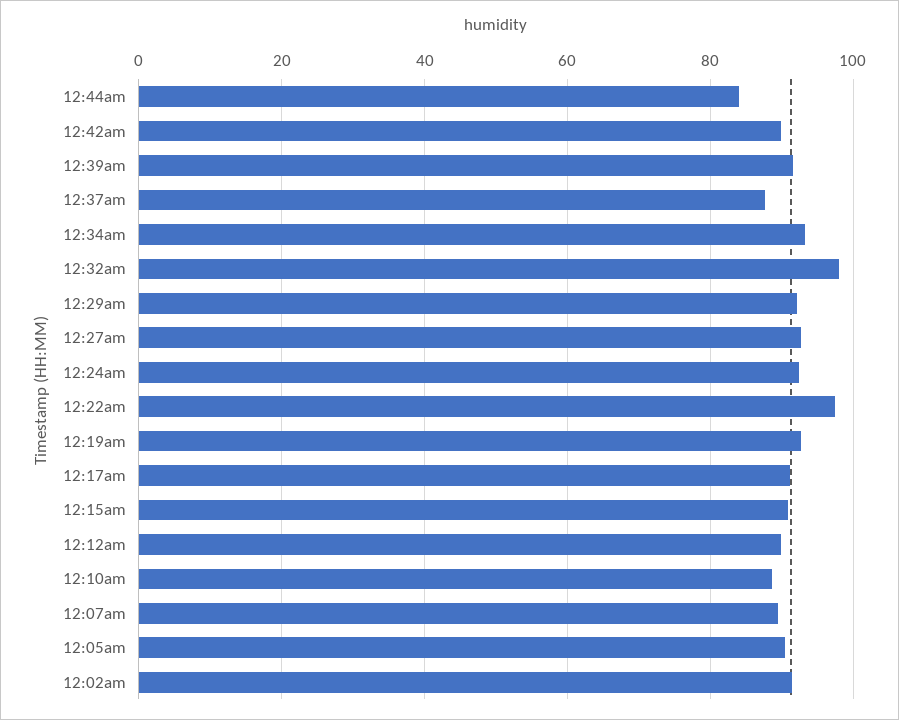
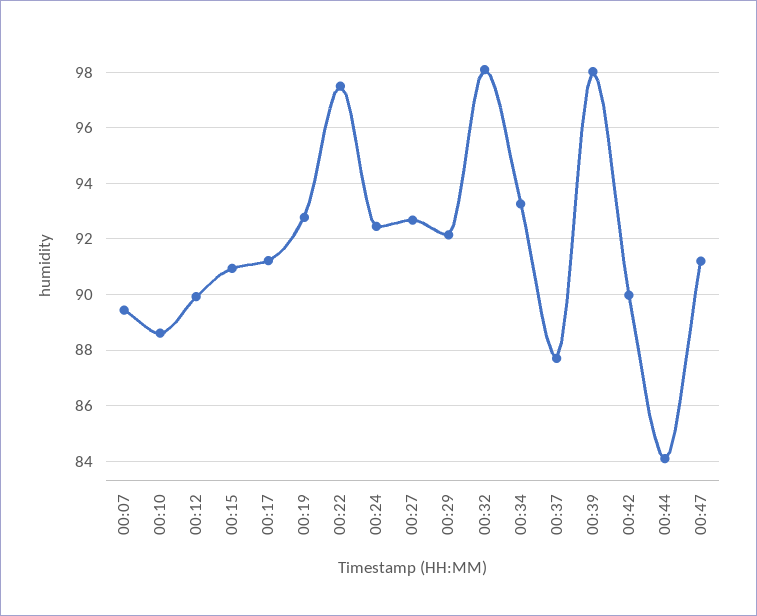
12:39am: 92 -> 98
12:05am: 90 -> none
12:02am: 92 -> none
00:47: none -> 91.25

